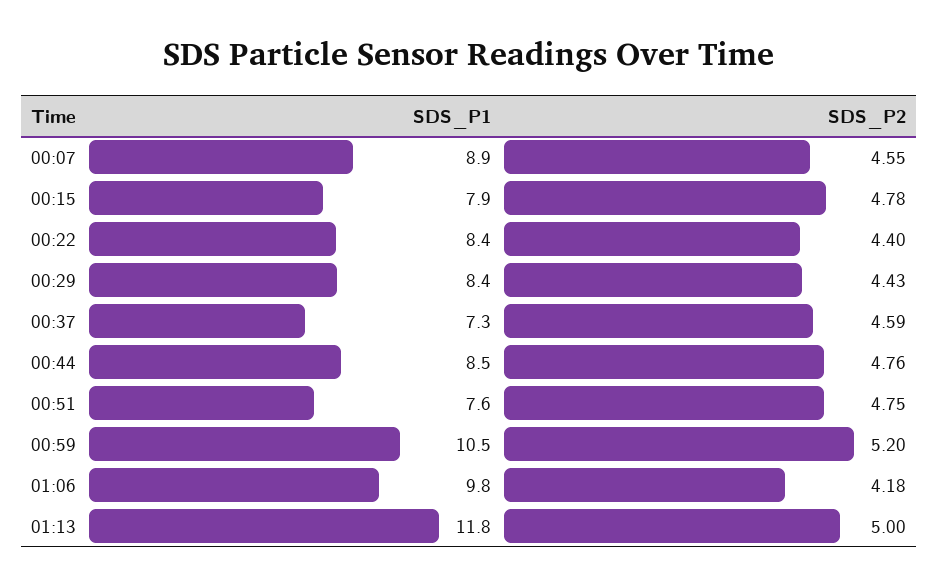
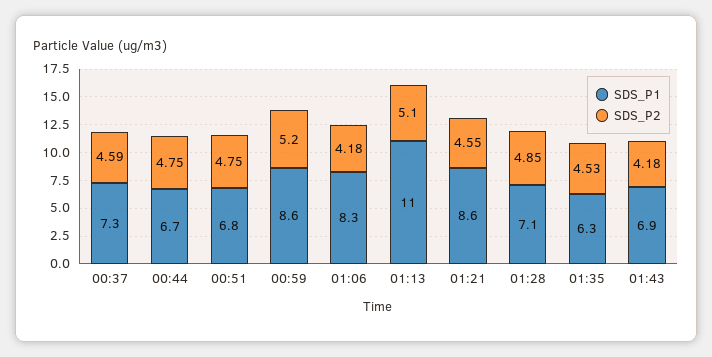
SDS_P1, 00:07: 8.9 -> none
SDS_P2, 00:07: 4.55 -> none
SDS_P1, 00:15: 7.9 -> none
SDS_P2, 00:15: 4.78 -> none
SDS_P1, 00:22: 8.4 -> none
SDS_P2, 00:22: 4.4 -> none
SDS_P1, 00:29: 8.4 -> none
SDS_P2, 00:29: 4.43 -> none
SDS_P1, 00:44: 8.5 -> 6.7
SDS_P2, 00:44: 4.76 -> 4.75
SDS_P1, 00:51: 7.6 -> 6.8
SDS_P1, 00:59: 10.5 -> 8.6
SDS_P1, 01:06: 9.8 -> 8.3
SDS_P1, 01:13: 11.8 -> 11
SDS_P2, 01:13: 5 -> 5.1
SDS_P1, 01:21: none -> 8.6
SDS_P2, 01:21: none -> 4.55
SDS_P1, 01:28: none -> 7.1
SDS_P2, 01:28: none -> 4.85
SDS_P1, 01:35: none -> 6.3
SDS_P2, 01:35: none -> 4.53
SDS_P1, 01:43: none -> 6.9
SDS_P2, 01:43: none -> 4.18

